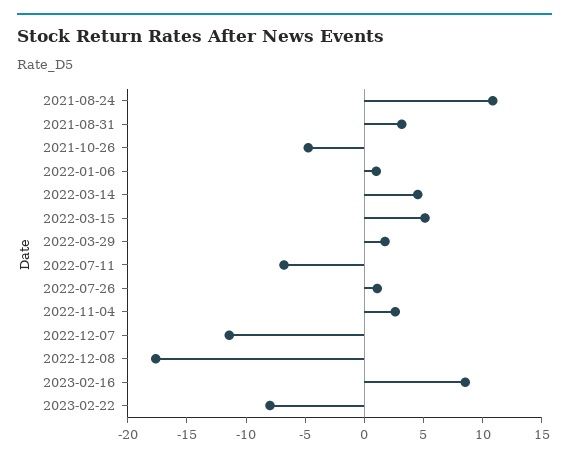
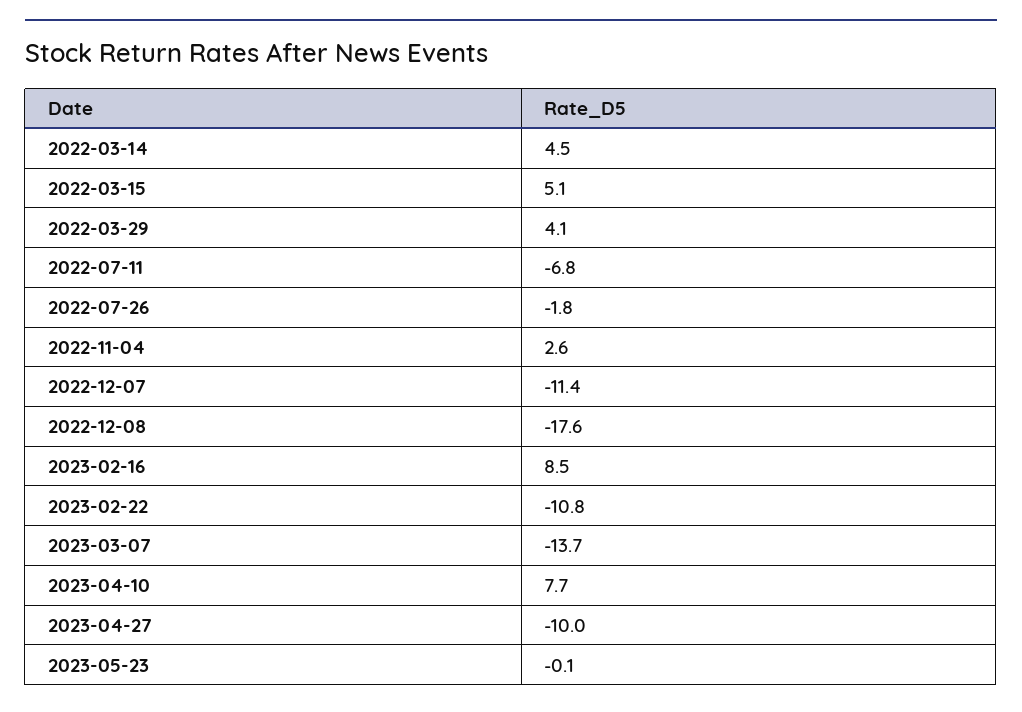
2021-08-24: 11 -> none
2021-08-31: 3 -> none
2021-10-26: -5 -> none
2022-01-06: 1 -> none
2022-03-29: 2 -> 4.1
2022-07-26: 1 -> -1.8
2023-02-22: -8 -> -10.8
2023-03-07: none -> -13.7
2023-04-10: none -> 7.7
2023-04-27: none -> -10
2023-05-23: none -> -0.1

